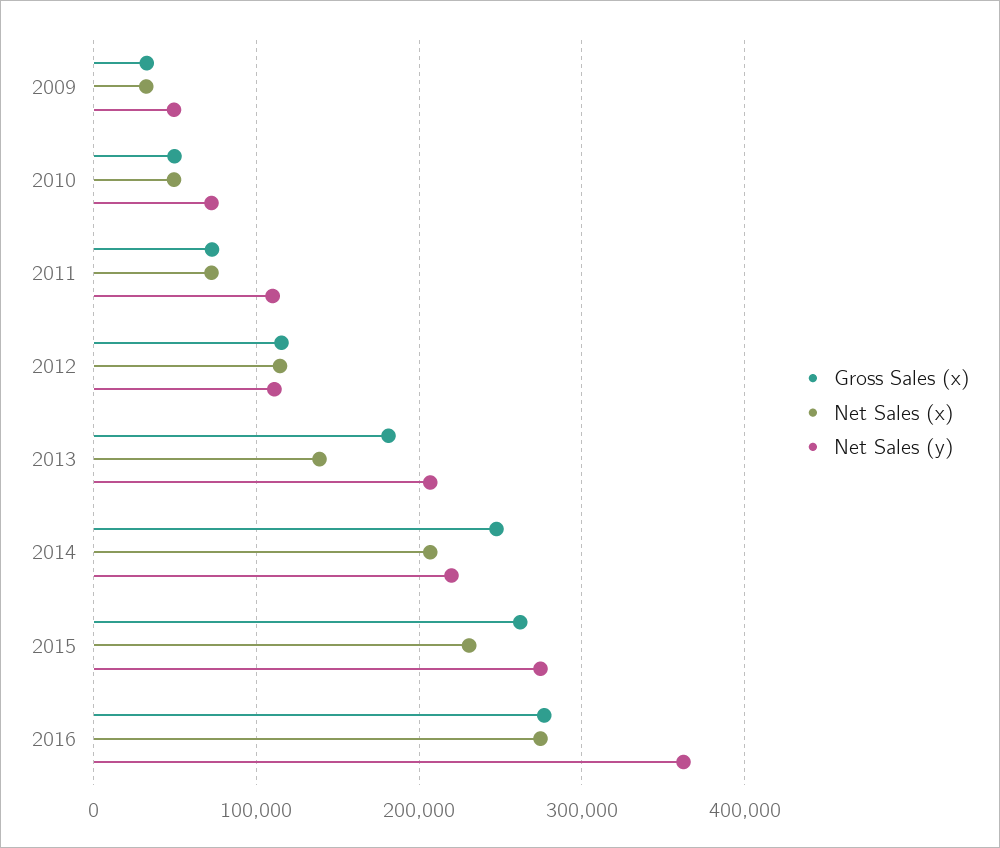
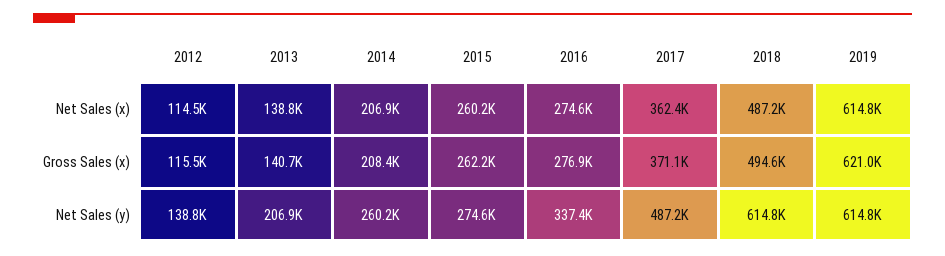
Gross Sales (x), 2009: 30000 -> none
Net Sales (x), 2009: 30000 -> none
Net Sales (y), 2009: 50000 -> none
Gross Sales (x), 2010: 50000 -> none
Net Sales (x), 2010: 50000 -> none
Net Sales (y), 2010: 70000 -> none
Gross Sales (x), 2011: 70000 -> none
Net Sales (x), 2011: 70000 -> none
Net Sales (y), 2011: 110000 -> none
Net Sales (y), 2012: 110000 -> 138800
Gross Sales (x), 2013: 180000 -> 140700
Gross Sales (x), 2014: 250000 -> 208400
Net Sales (y), 2014: 220000 -> 260200
Net Sales (x), 2015: 230000 -> 260200
Net Sales (y), 2016: 360000 -> 337400
Net Sales (x), 2017: none -> 362400
Net Sales (x), 2018: none -> 487200
Net Sales (x), 2019: none -> 614800
Gross Sales (x), 2017: none -> 371100
Gross Sales (x), 2018: none -> 494600
Gross Sales (x), 2019: none -> 621000
Net Sales (y), 2017: none -> 487200
Net Sales (y), 2018: none -> 614800
Net Sales (y), 2019: none -> 614800

